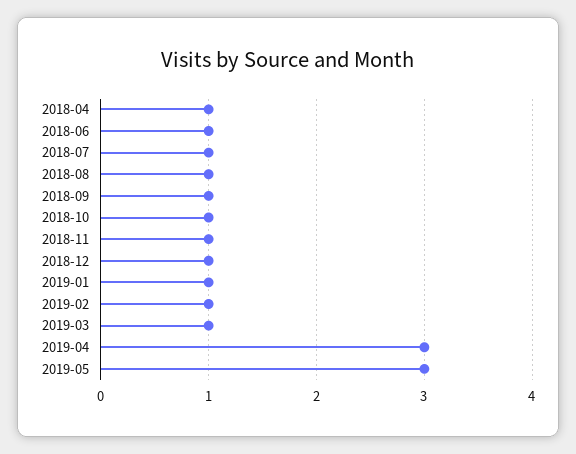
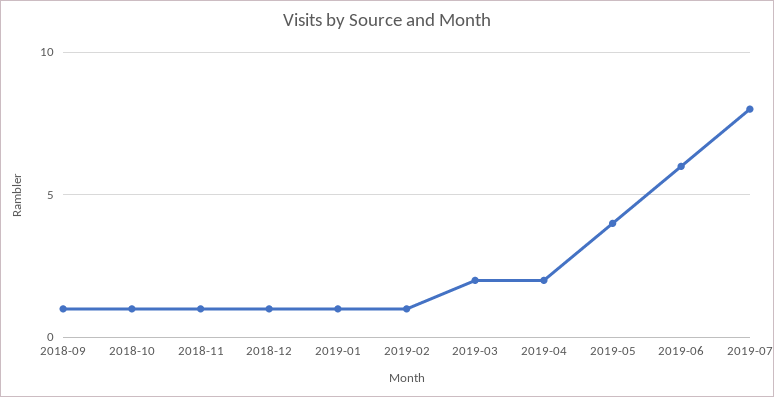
2018-04: 1 -> none
2018-06: 1 -> none
2018-07: 1 -> none
2018-08: 1 -> none
2019-03: 1 -> 2
2019-04: 3 -> 2
2019-05: 3 -> 4
2019-06: none -> 6
2019-07: none -> 8

